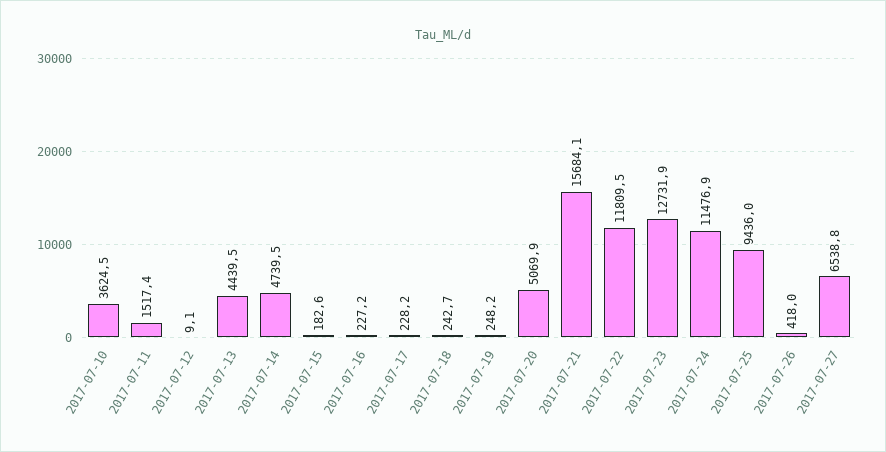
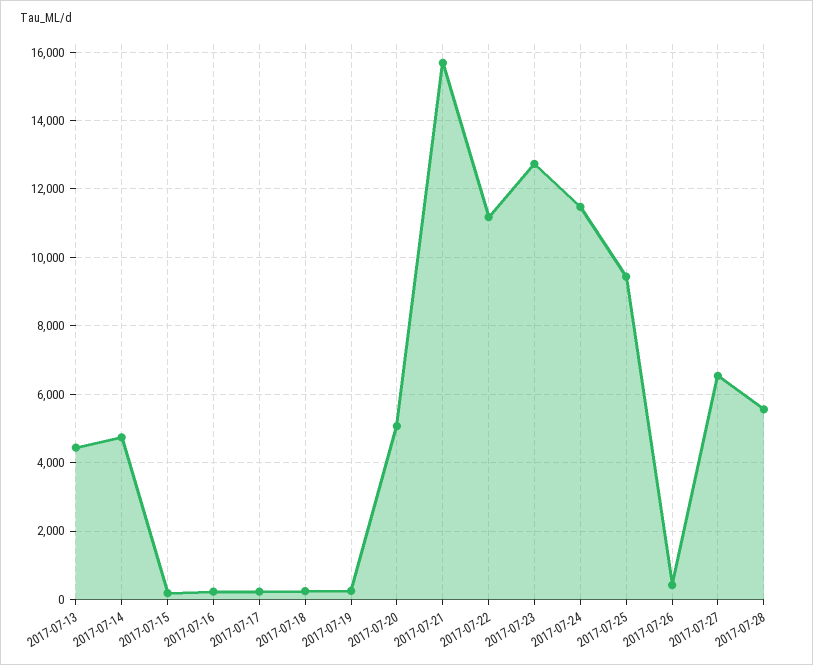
2017-07-10: 3624.5 -> none
2017-07-11: 1517.4 -> none
2017-07-12: 9.1 -> none
2017-07-22: 11809.5 -> 11200
2017-07-28: none -> 5600

